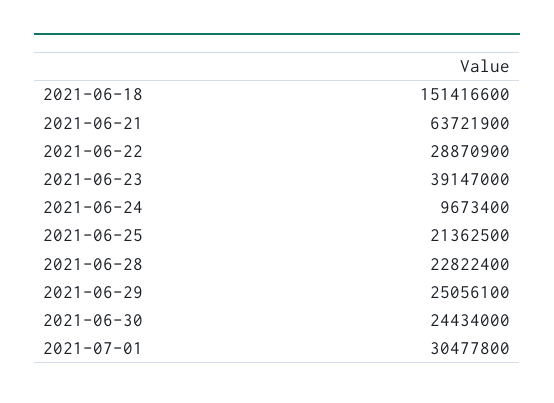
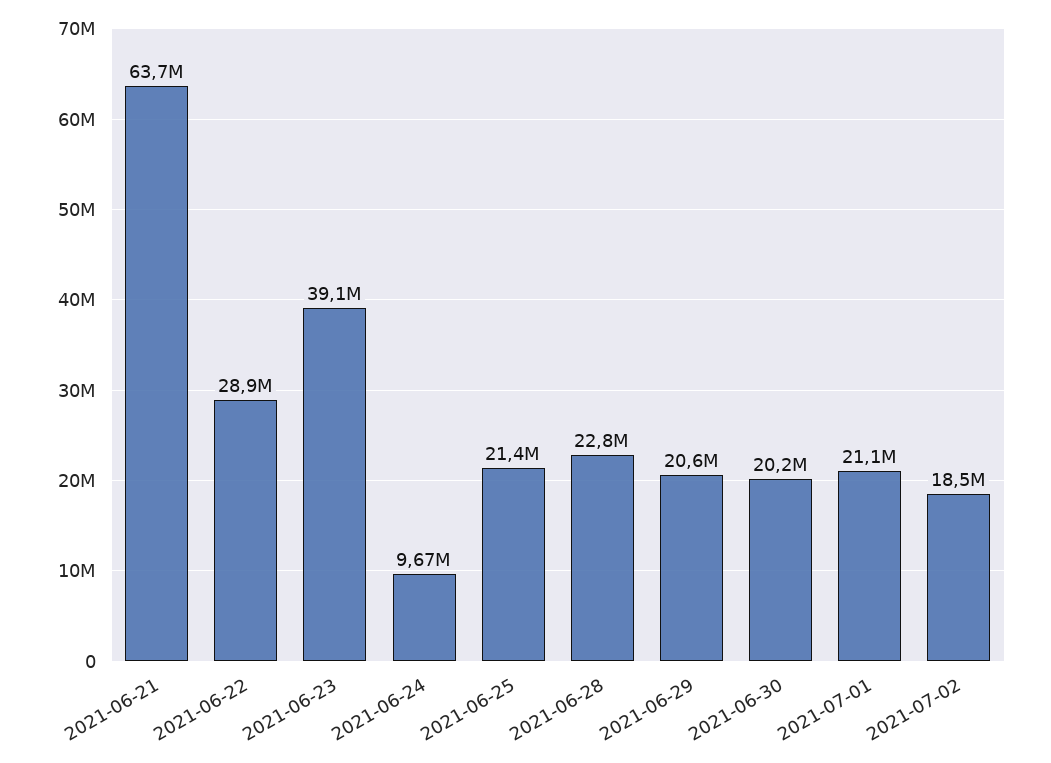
2021-06-18: 151416600 -> none
2021-06-29: 25056100 -> 20600000
2021-06-30: 24434000 -> 20200000
2021-07-01: 30477800 -> 21100000
2021-07-02: none -> 18500000

